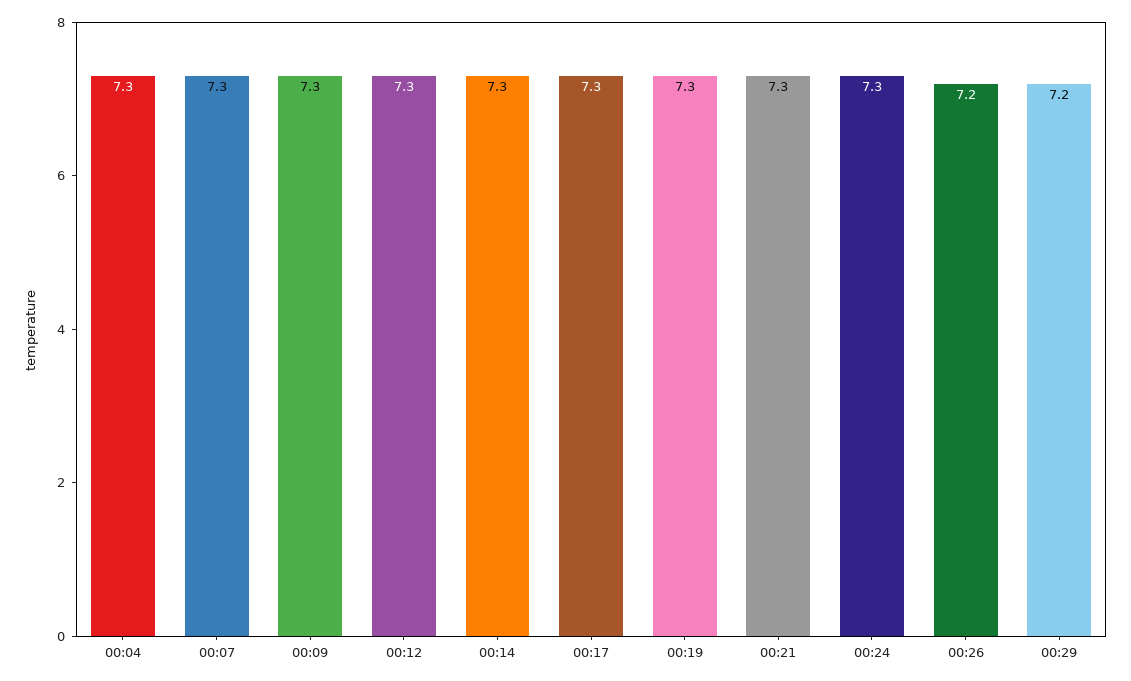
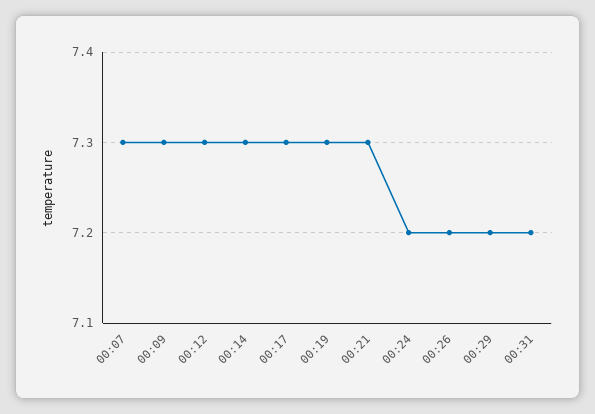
00:04: 7.3 -> none
00:24: 7.3 -> 7.2
00:31: none -> 7.2

